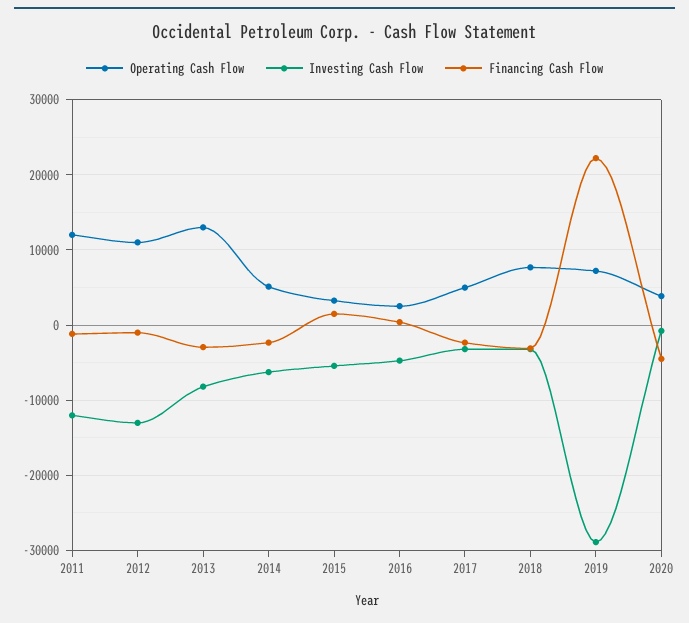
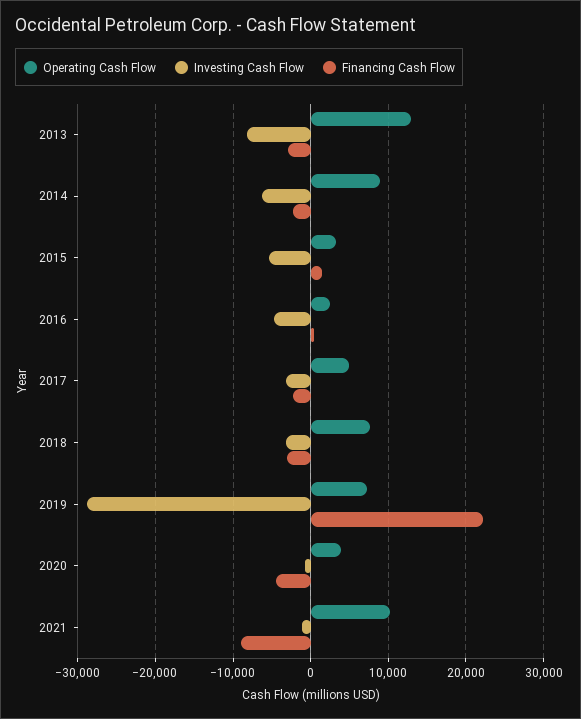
Operating Cash Flow, 2011: 12000 -> none
Investing Cash Flow, 2011: -12000 -> none
Financing Cash Flow, 2011: -1000 -> none
Operating Cash Flow, 2012: 11000 -> none
Investing Cash Flow, 2012: -13000 -> none
Financing Cash Flow, 2012: -1000 -> none
Operating Cash Flow, 2014: 5000 -> 9000
Operating Cash Flow, 2021: none -> 10000
Investing Cash Flow, 2021: none -> -1000
Financing Cash Flow, 2021: none -> -9000

